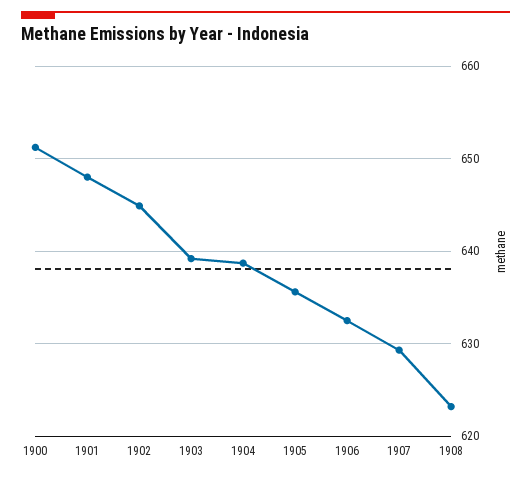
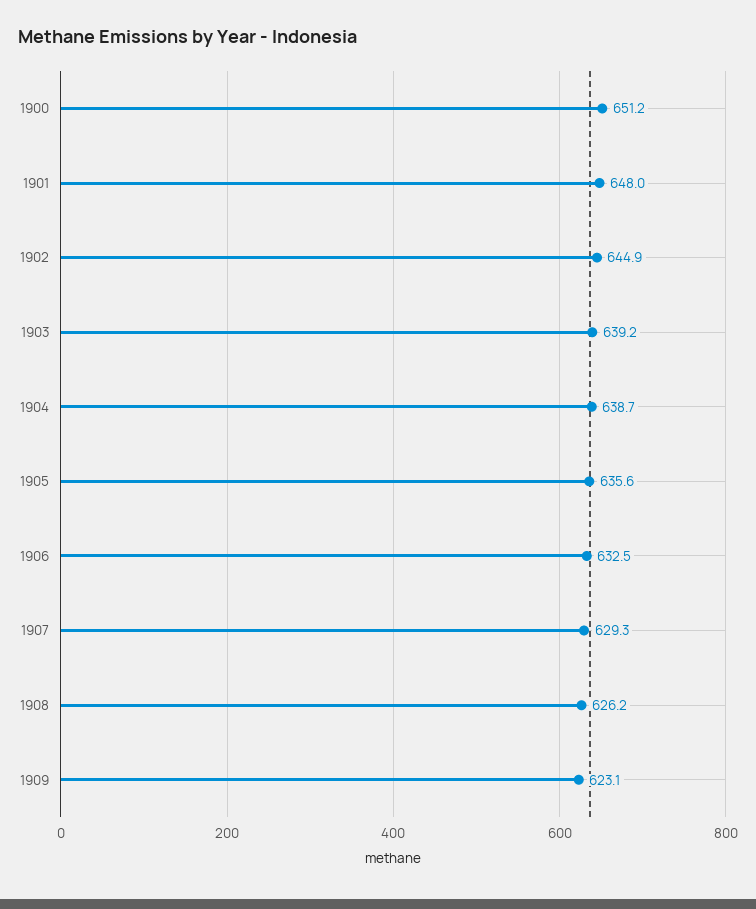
1908: 623 -> 626.2
1909: none -> 623.1

